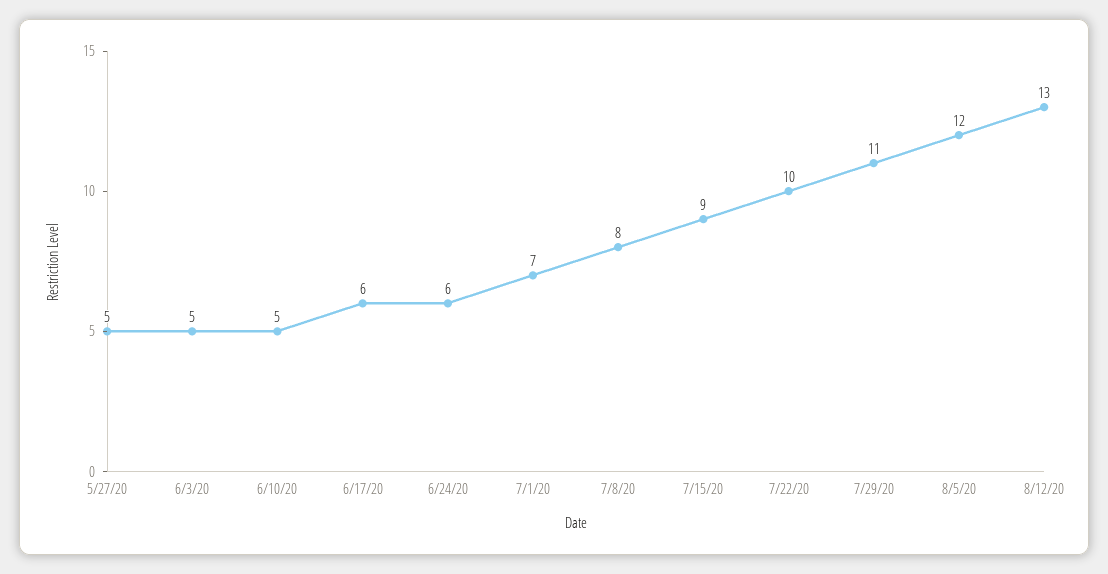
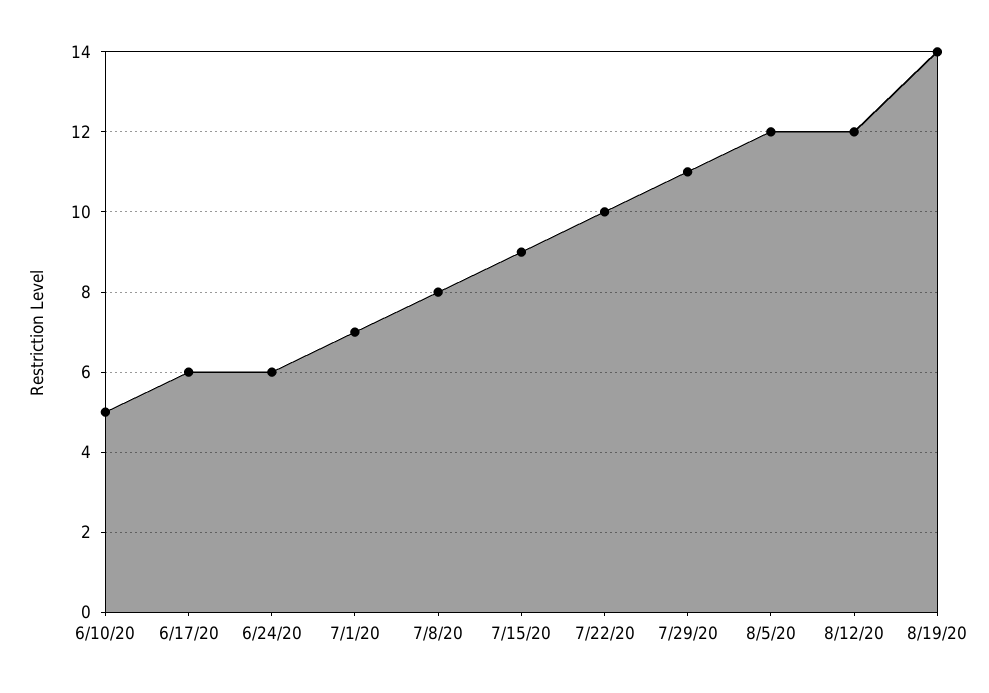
5/27/20: 5 -> none
6/3/20: 5 -> none
8/12/20: 13 -> 12
8/19/20: none -> 14

